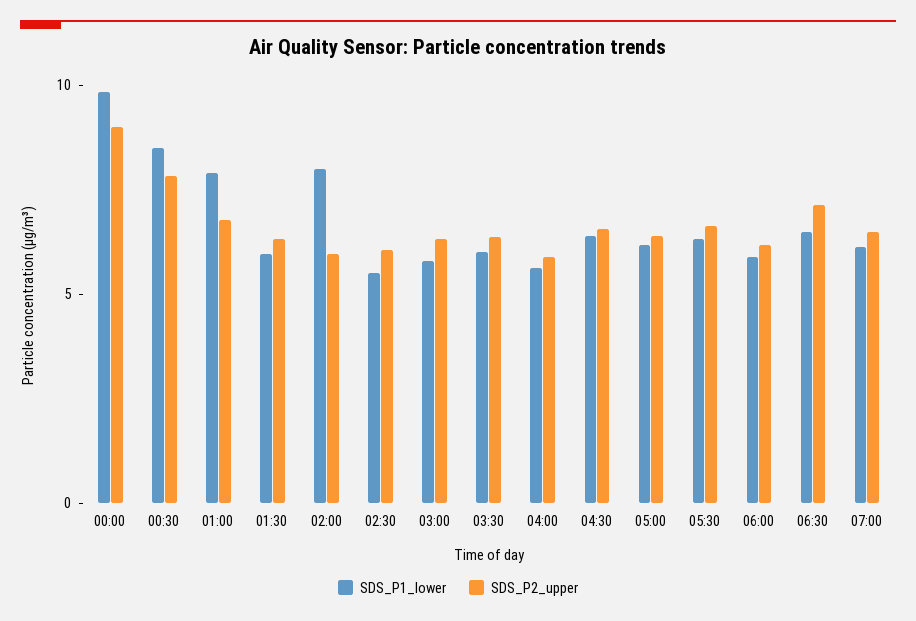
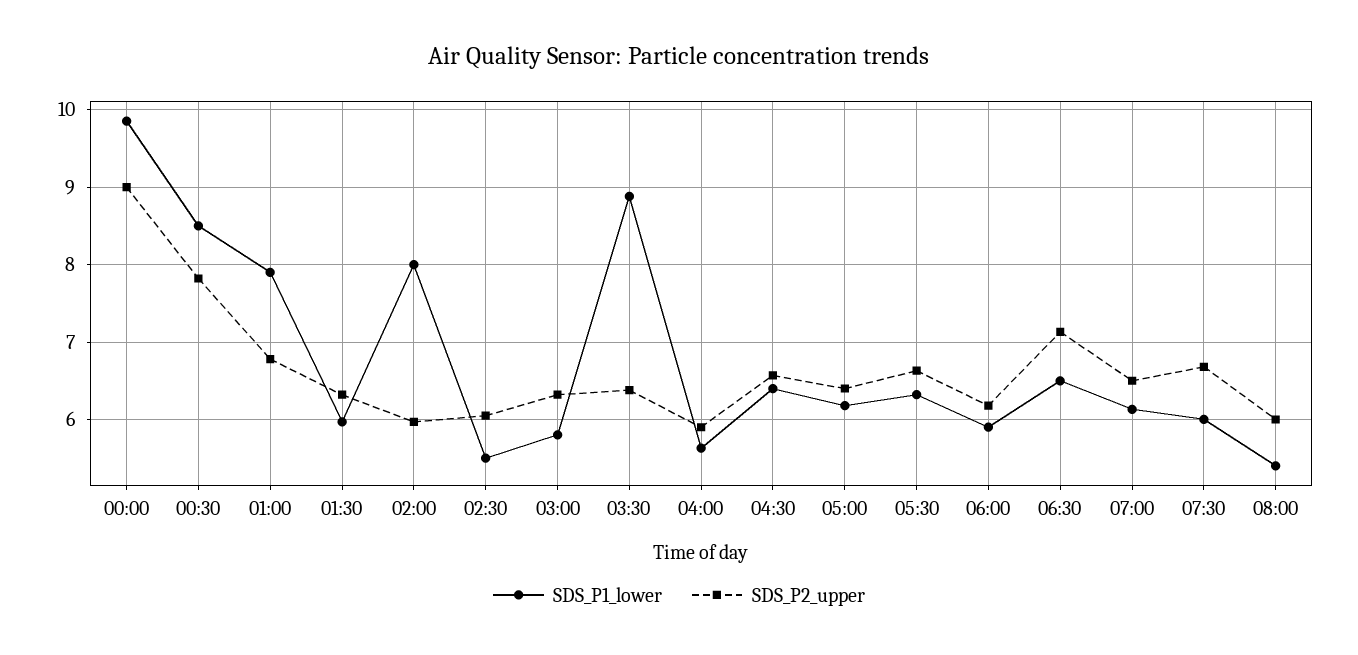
SDS_P1_lower, 03:30: 6 -> 8.9
SDS_P1_lower, 07:30: none -> 6
SDS_P2_upper, 07:30: none -> 6.7
SDS_P1_lower, 08:00: none -> 5.4
SDS_P2_upper, 08:00: none -> 6

